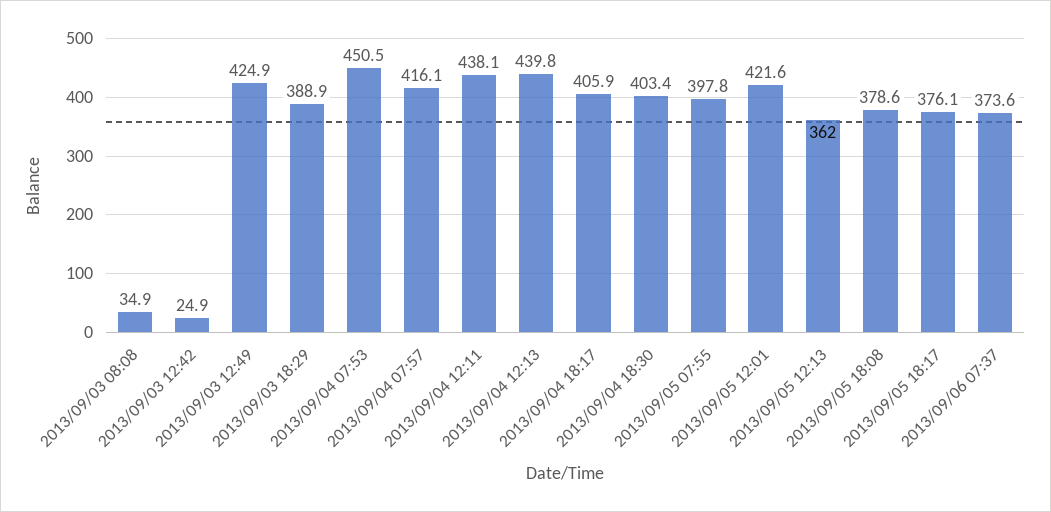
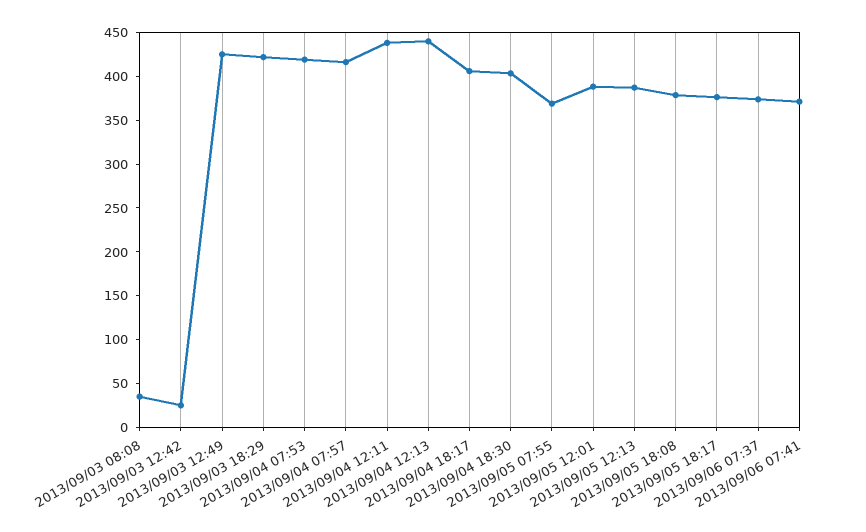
2013/09/03 18:29: 388.9 -> 420
2013/09/04 07:53: 450.5 -> 420
2013/09/05 07:55: 397.8 -> 370
2013/09/05 12:01: 421.6 -> 390
2013/09/05 12:13: 362 -> 390
2013/09/06 07:41: none -> 370

